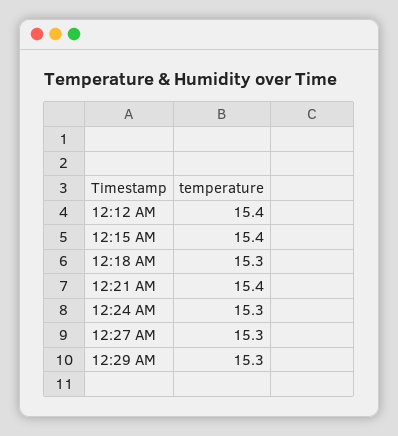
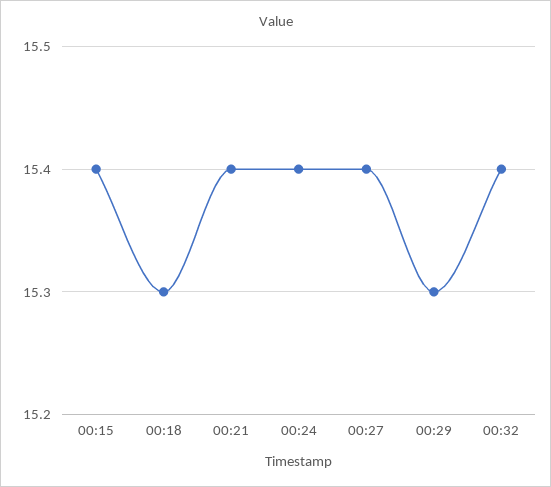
12:12 AM: 15.4 -> none
12:24 AM: 15.3 -> 15.4
12:27 AM: 15.3 -> 15.4
00:32: none -> 15.4

